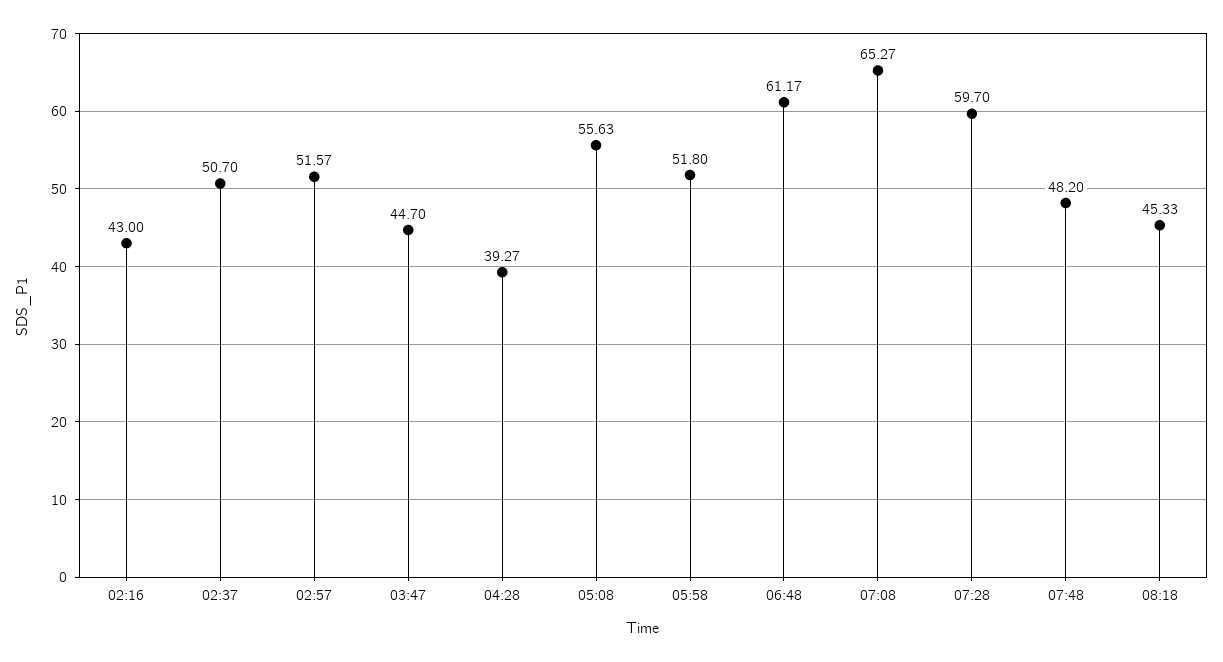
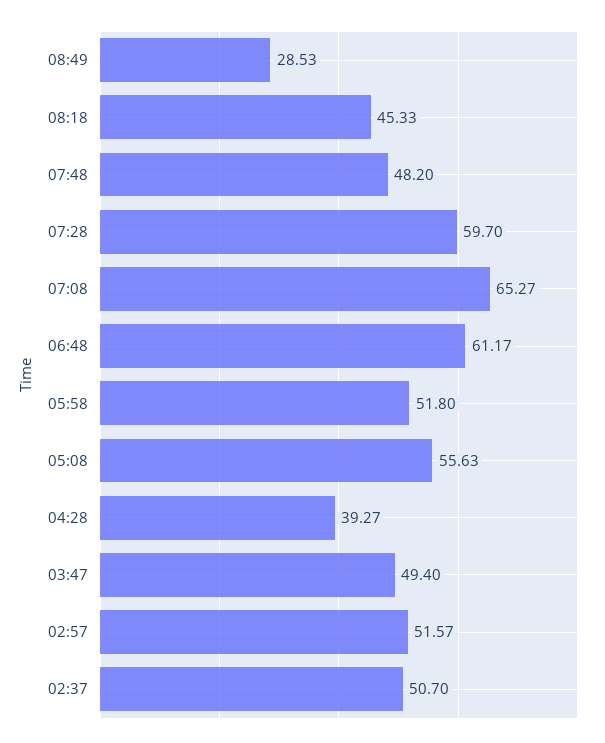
02:16: 43 -> none
03:47: 44.7 -> 49.4
08:49: none -> 28.53

